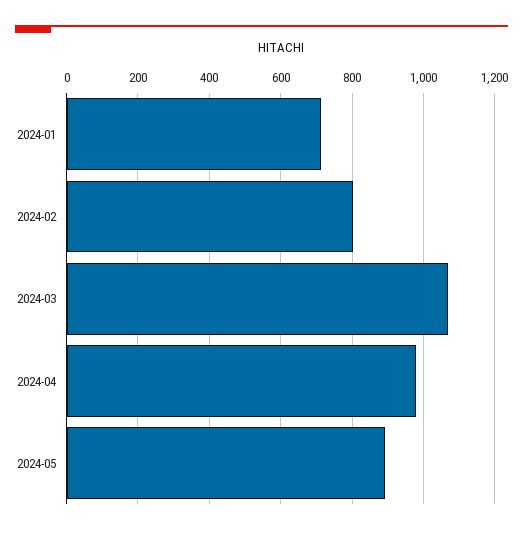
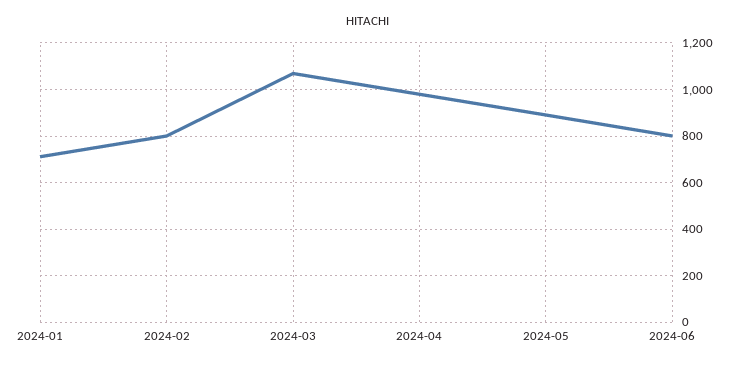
2024-06: none -> 800

